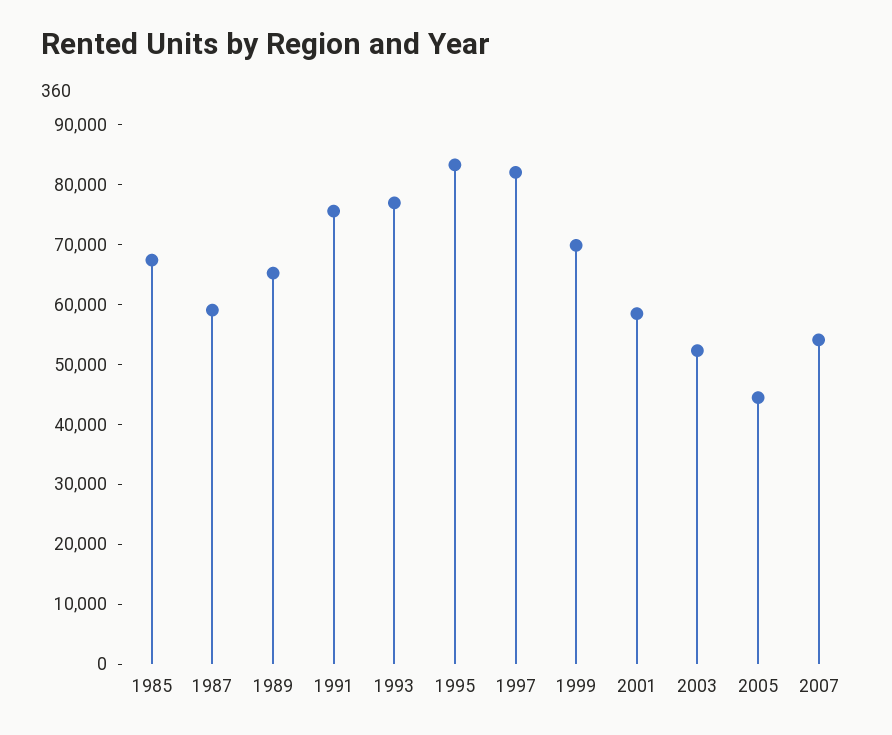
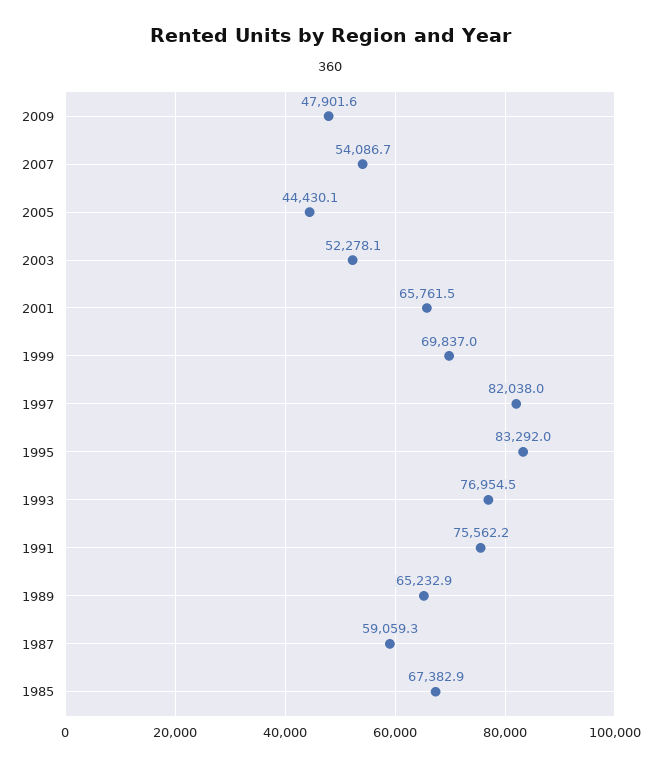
2001: 58000 -> 65761.5
2009: none -> 47901.6

